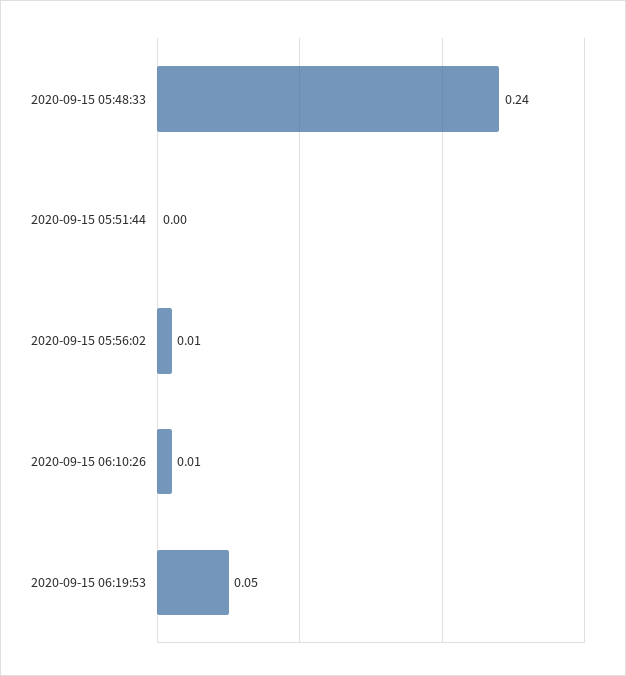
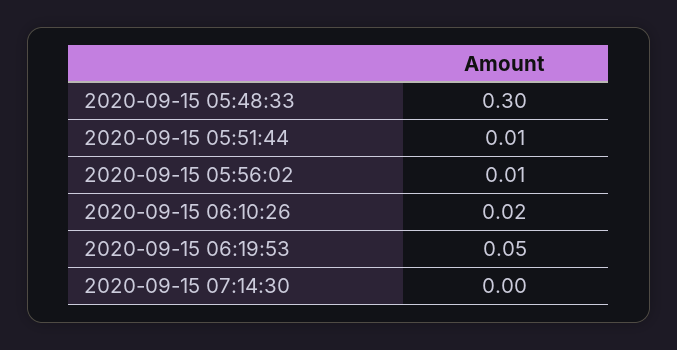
2020-09-15 05:48:33: 0.24 -> 0.3
2020-09-15 05:51:44: 0 -> 0.01
2020-09-15 06:10:26: 0.01 -> 0.02
2020-09-15 07:14:30: none -> 0

